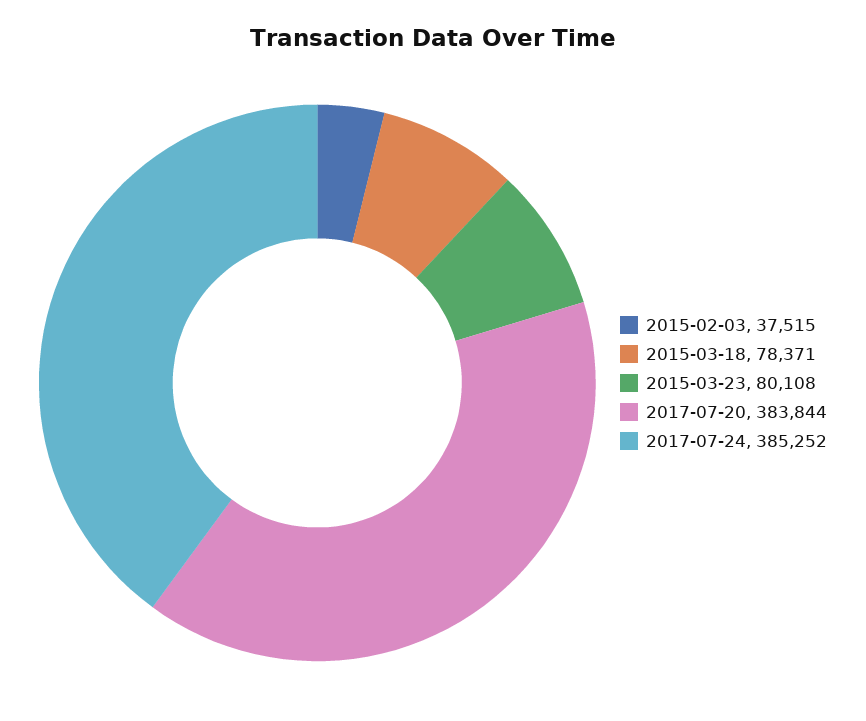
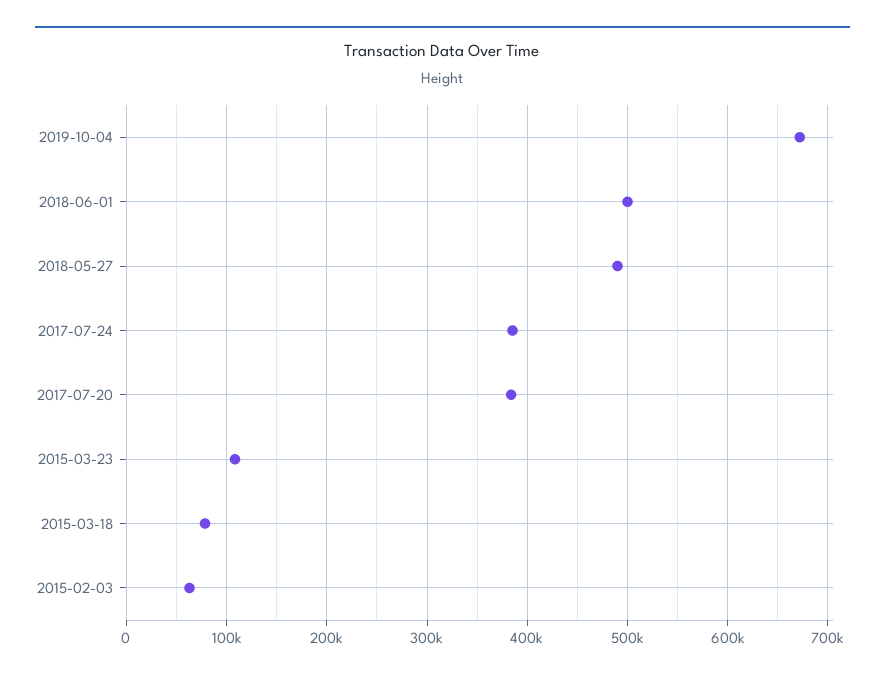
2015-02-03: 37515 -> 60000
2015-03-23: 80108 -> 110000
2019-10-04: none -> 670000
2018-06-01: none -> 500000
2018-05-27: none -> 490000

